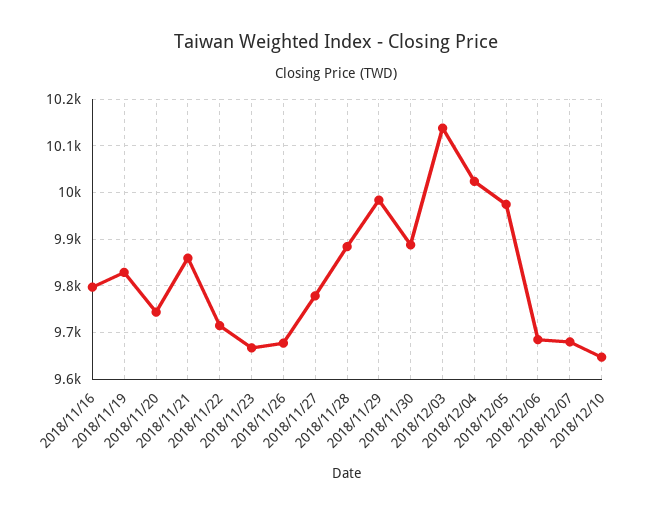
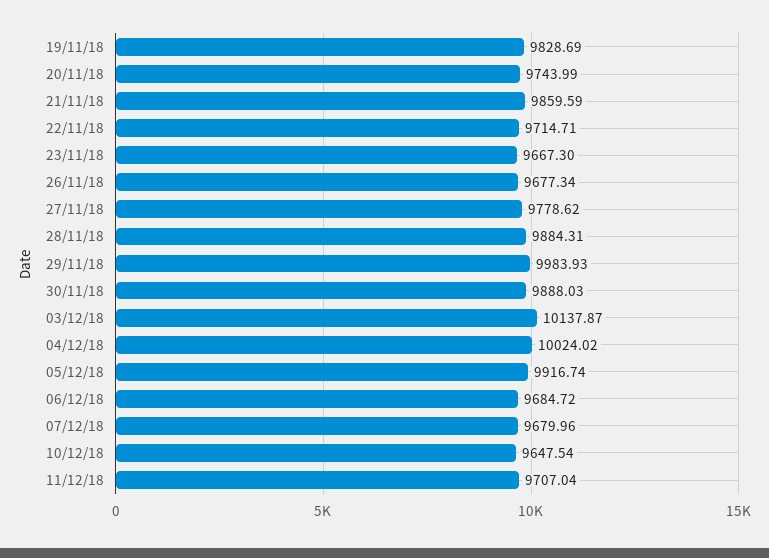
2018/11/16: 9800 -> none
2018/12/05: 9980 -> 9916.74
11/12/18: none -> 9707.04

